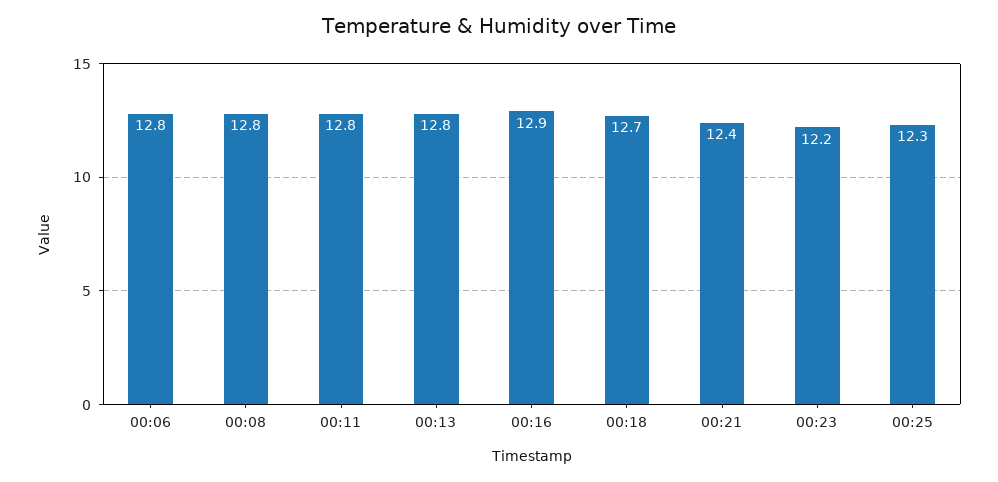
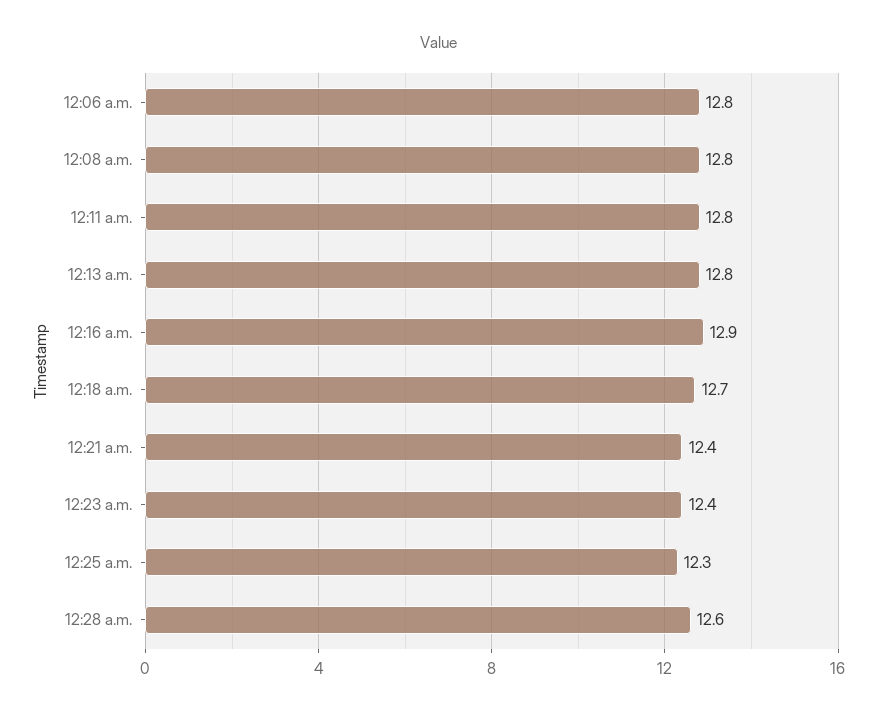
00:23: 12.2 -> 12.4
12:28 a.m.: none -> 12.6

